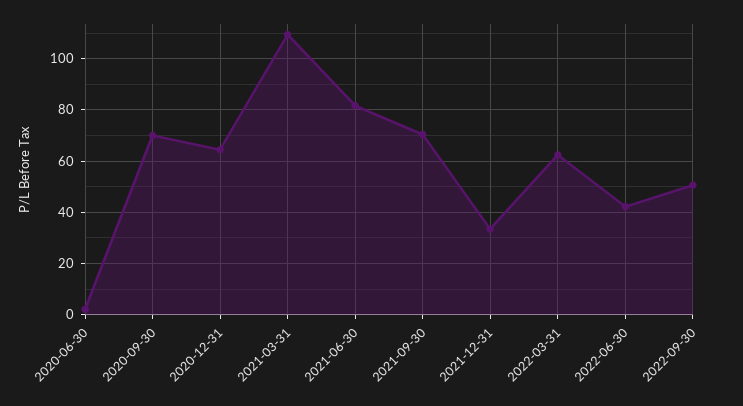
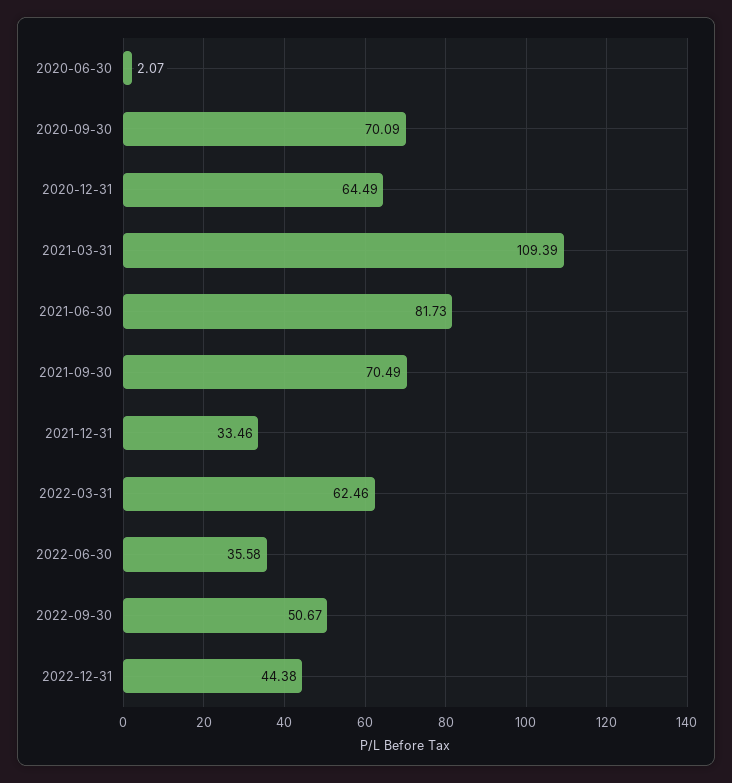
2022-06-30: 42.5 -> 35.58
2022-12-31: none -> 44.38

